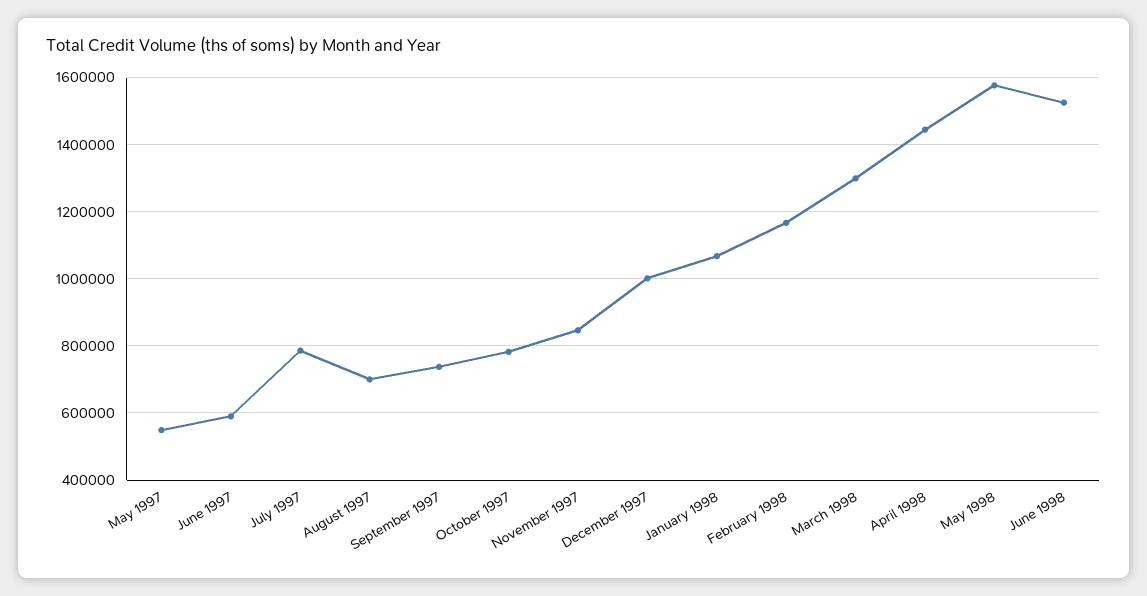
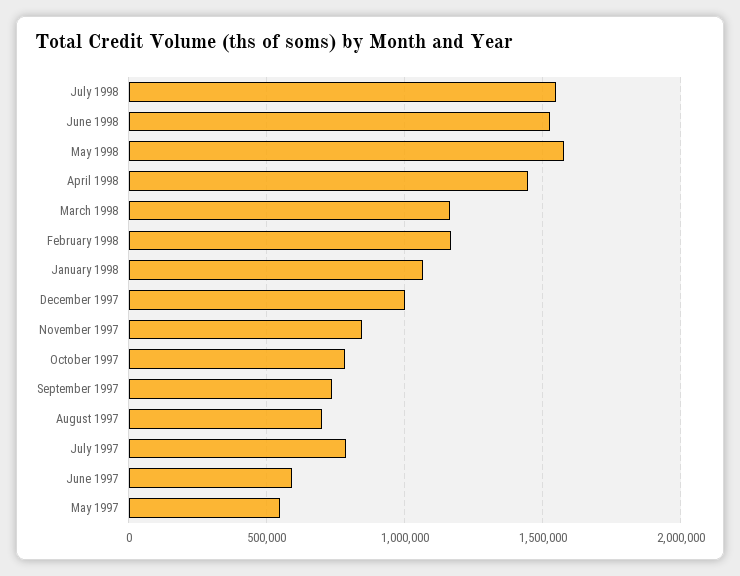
March 1998: 1300000 -> 1150000
July 1998: none -> 1550000

